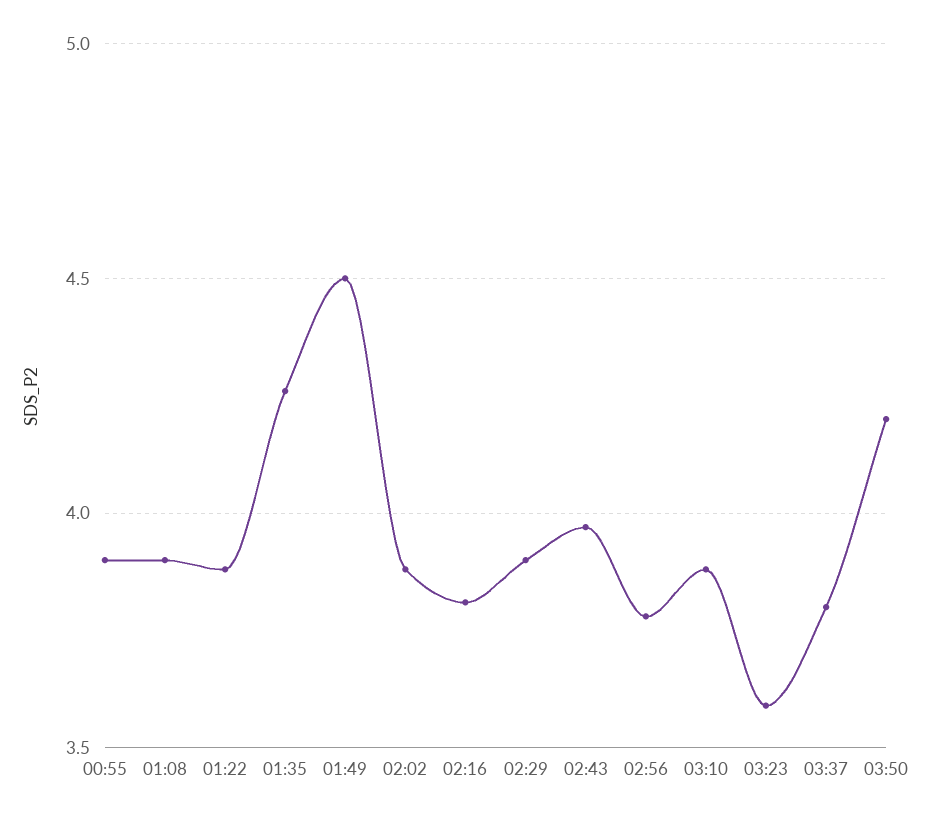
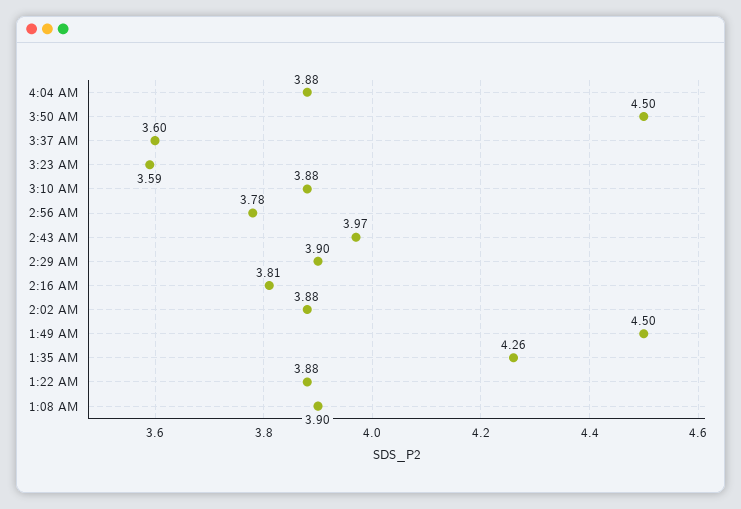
00:55: 3.9 -> none
03:37: 3.8 -> 3.6
03:50: 4.2 -> 4.5
4:04 AM: none -> 3.88

